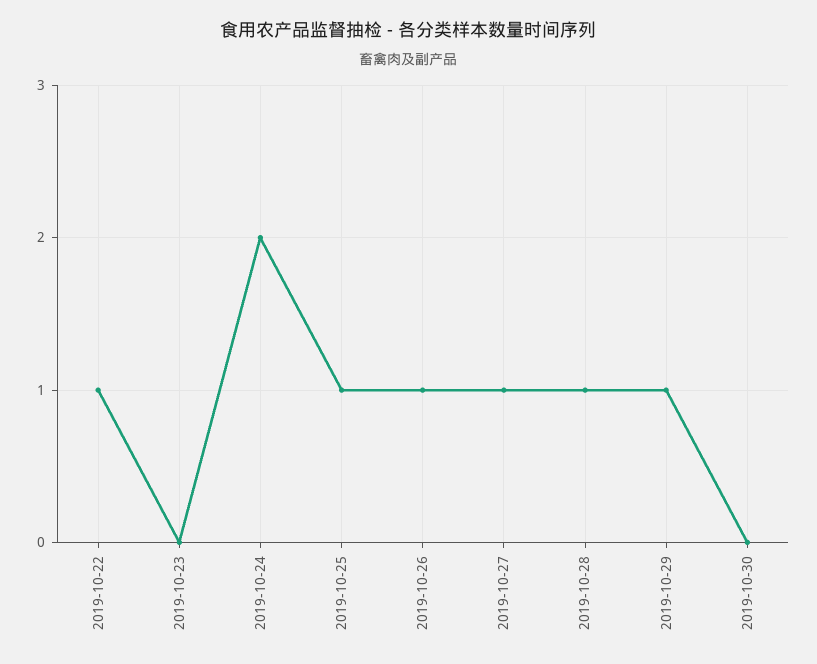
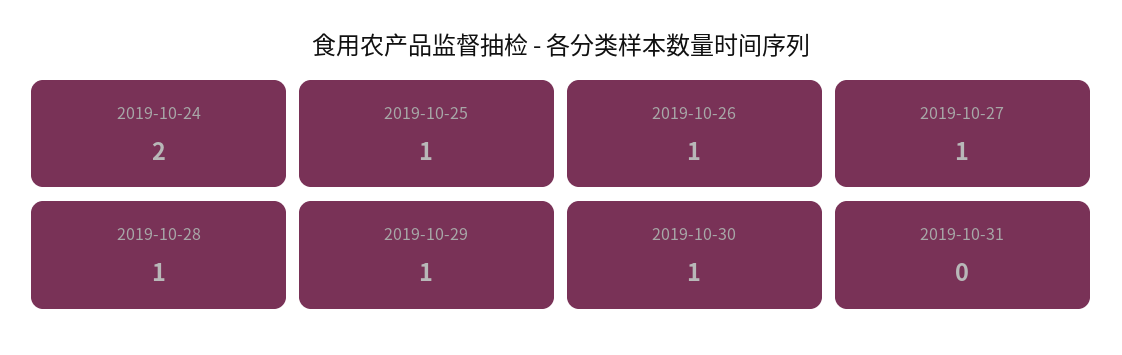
2019-10-22: 1 -> none
2019-10-23: 0 -> none
2019-10-30: 0 -> 1
2019-10-31: none -> 0

